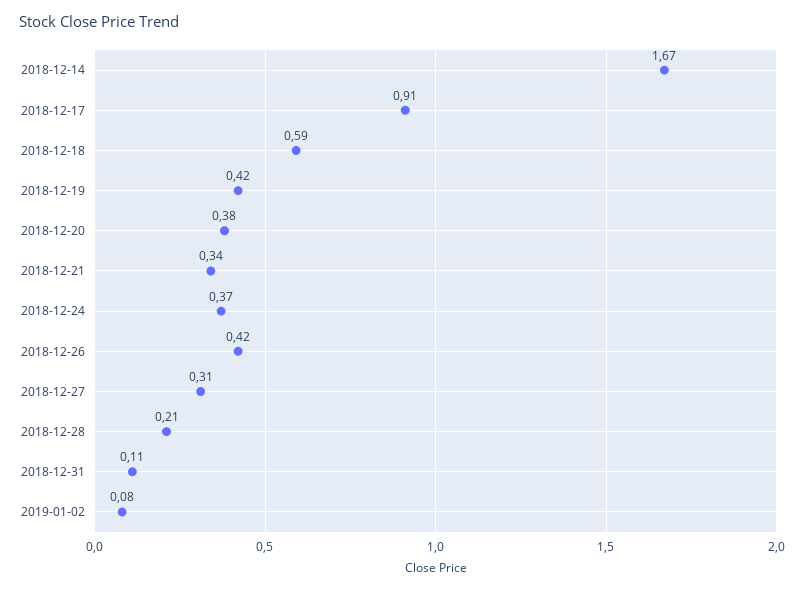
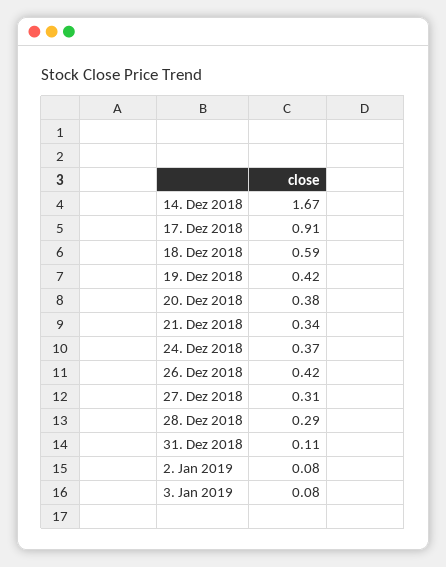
2018-12-28: 0.21 -> 0.29
3. Jan 2019: none -> 0.08

